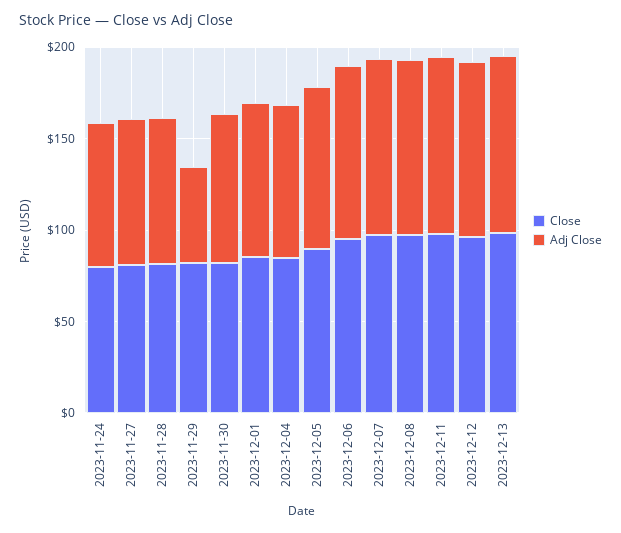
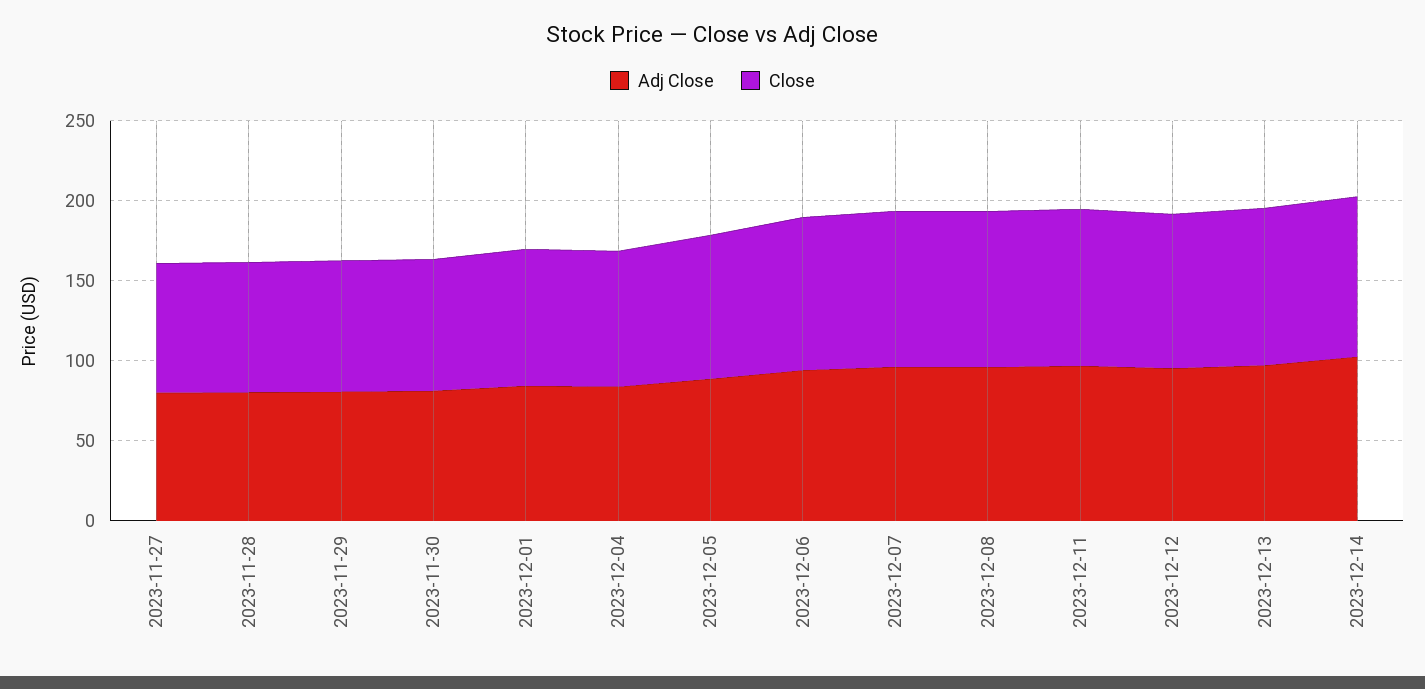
Close, 2023-11-24: 80 -> none
Adj Close, 2023-11-24: 80 -> none
Adj Close, 2023-11-29: 50 -> 80
Adj Close, 2023-12-14: none -> 100
Close, 2023-12-14: none -> 100

